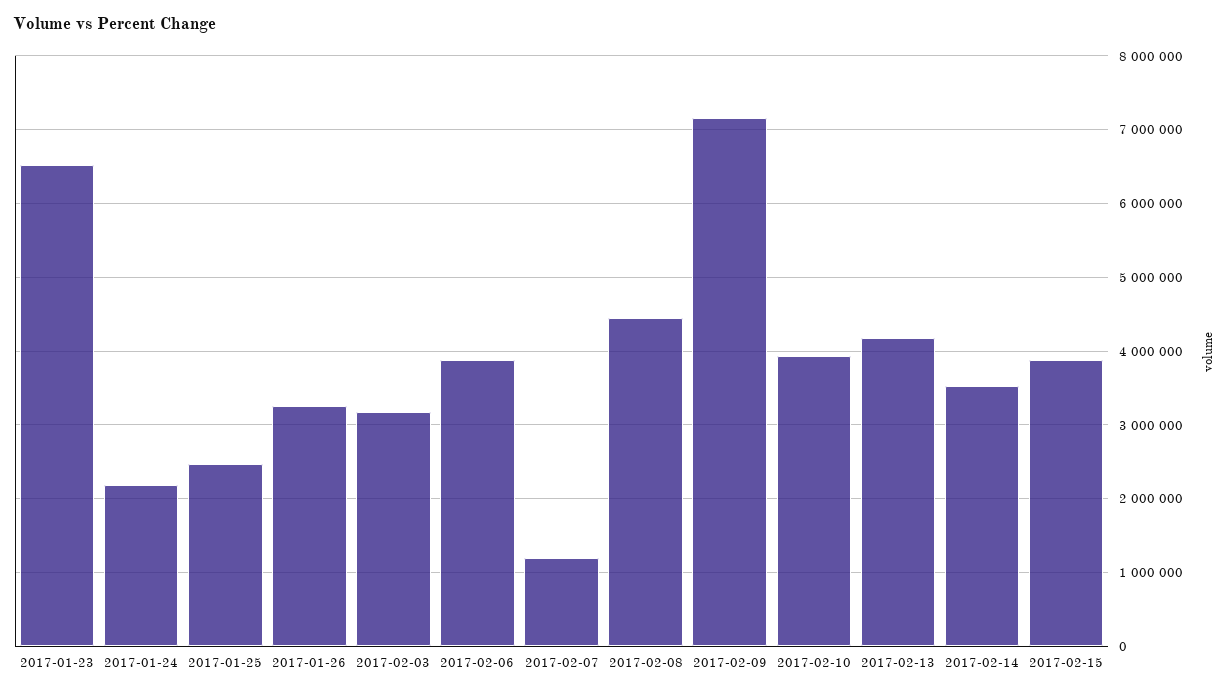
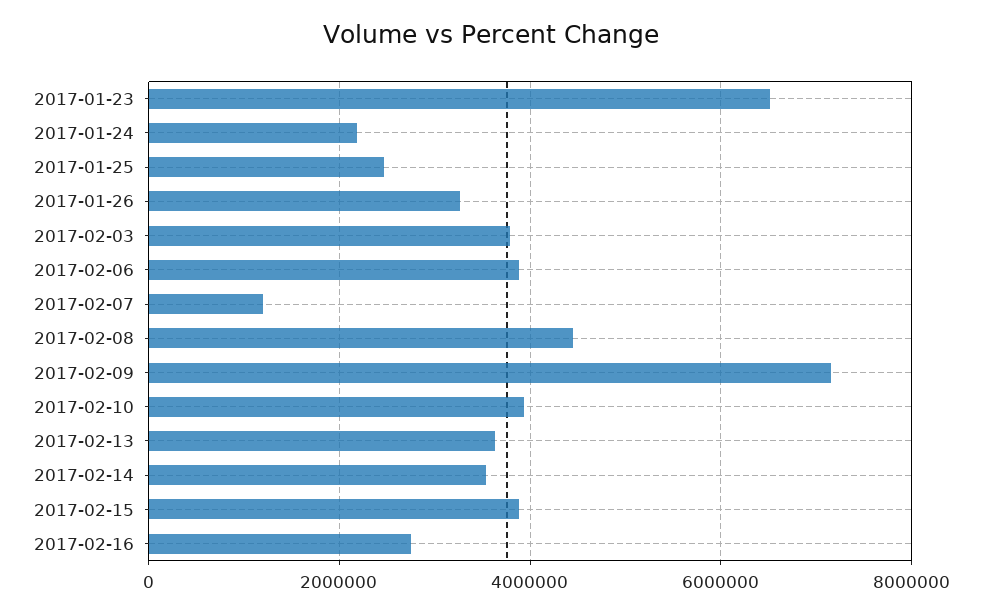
2017-02-03: 3200000 -> 3800000
2017-02-13: 4200000 -> 3600000
2017-02-16: none -> 2800000

